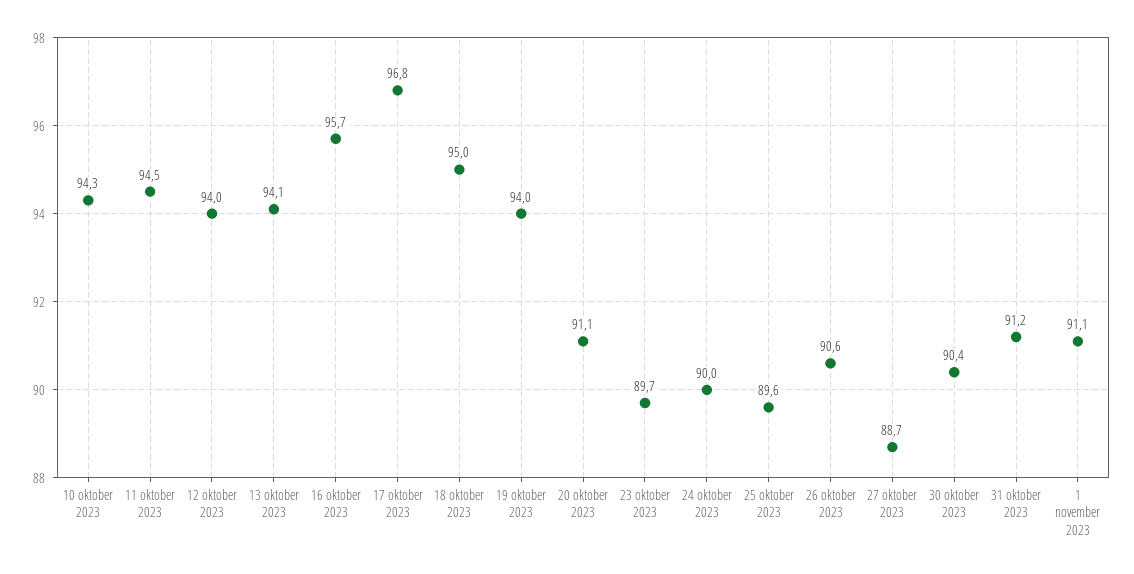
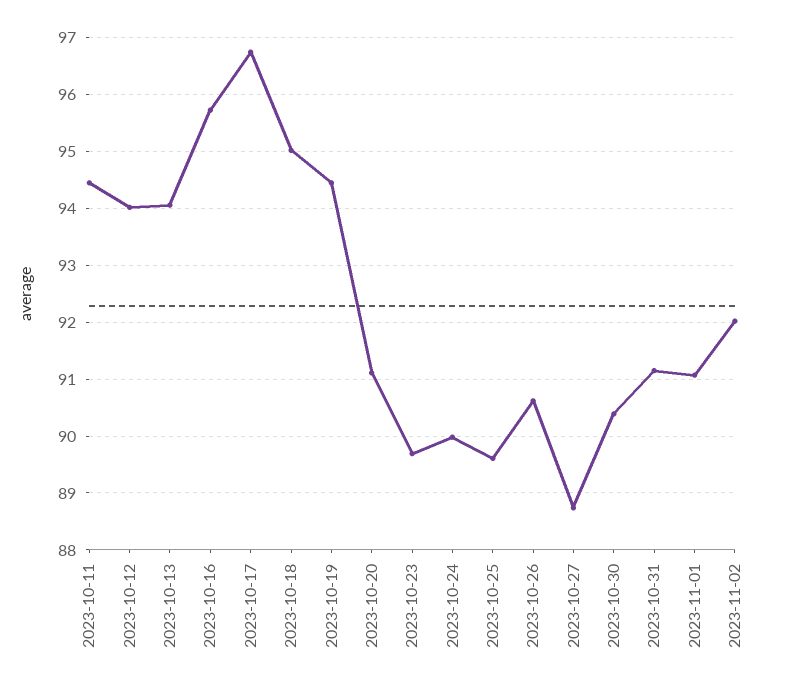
10 oktober 2023: 94.3 -> none
19 oktober 2023: 94 -> 94.4
2023-11-02: none -> 92

